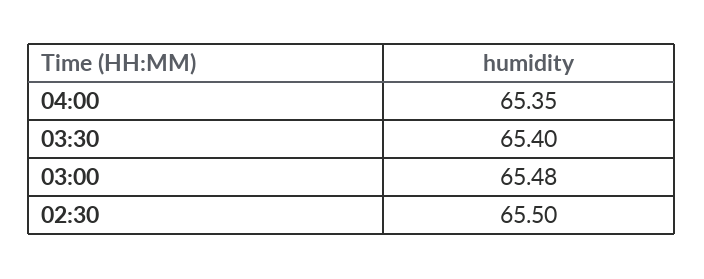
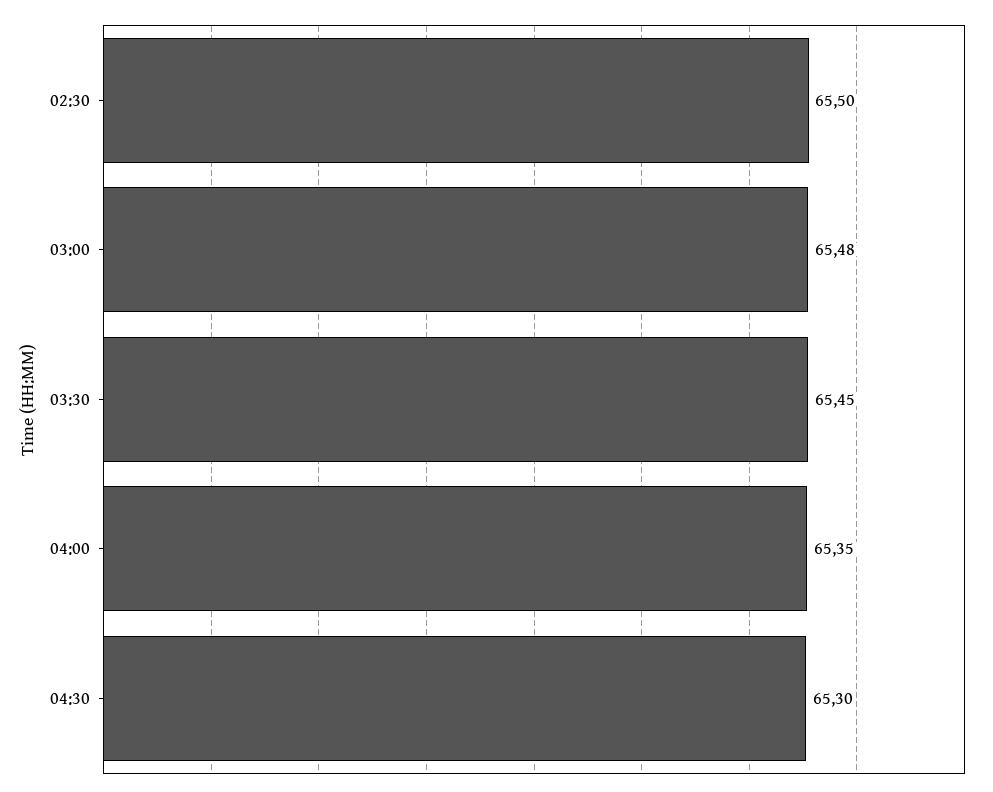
03:30: 65.4 -> 65.45
04:30: none -> 65.3

